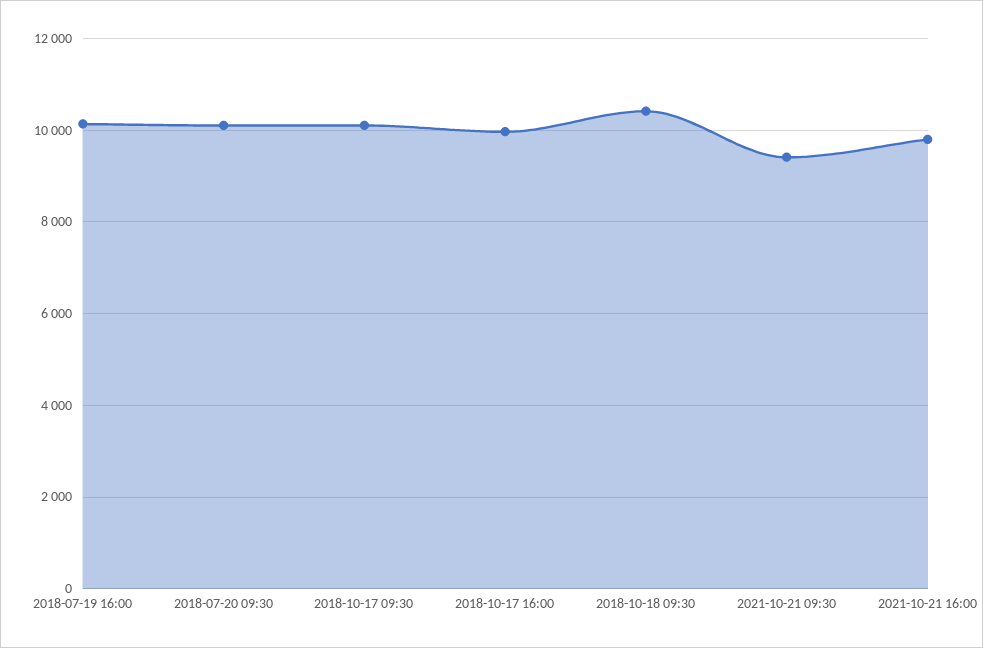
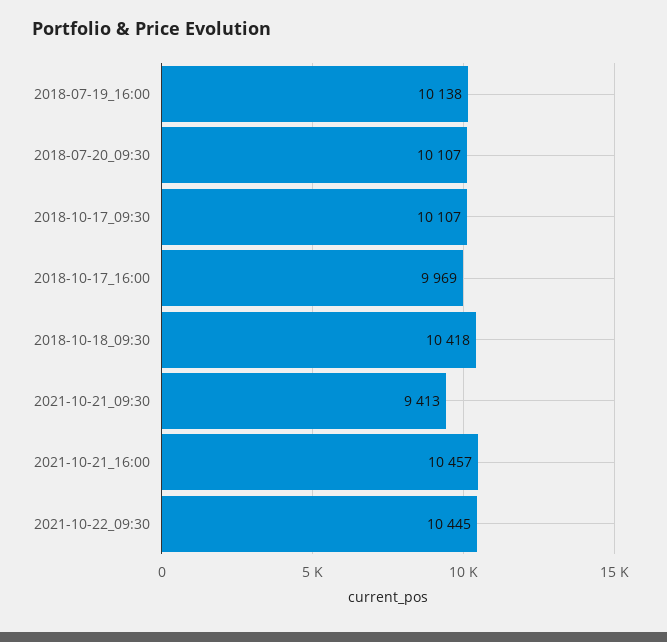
2021-10-21 16:00: 9800 -> 10457
2021-10-22_09:30: none -> 10445

